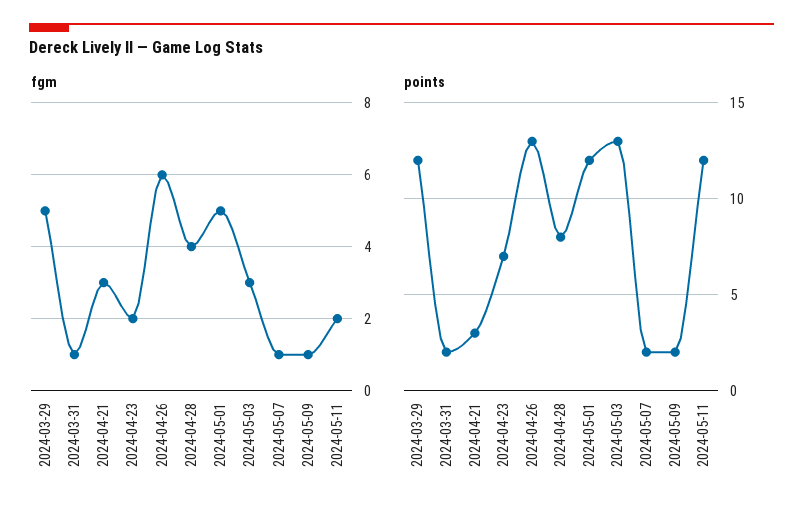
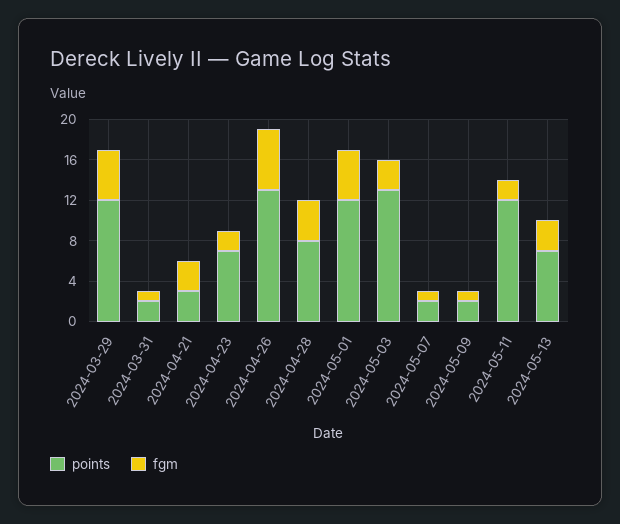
points, 2024-05-13: none -> 7
fgm, 2024-05-13: none -> 3

